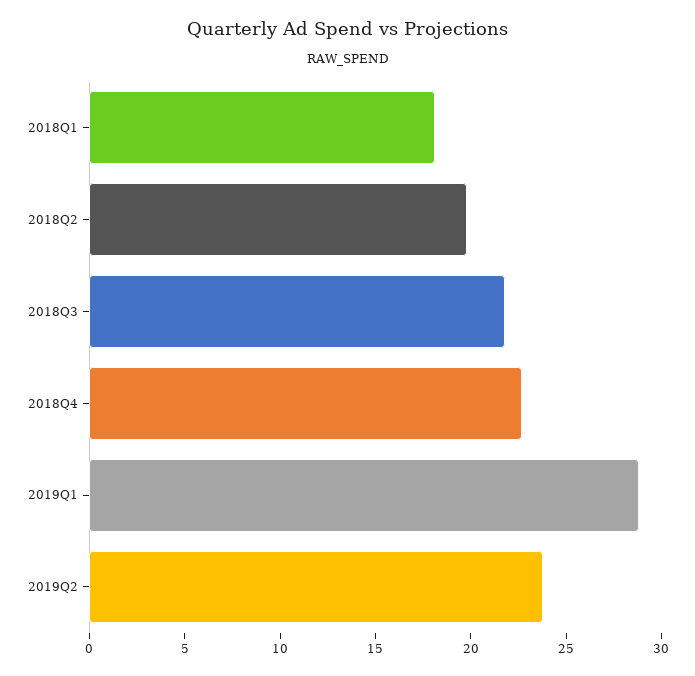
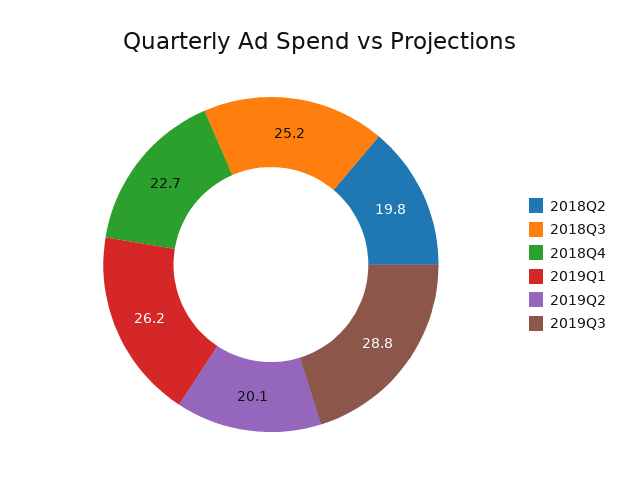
2018Q1: 18 -> none
2018Q3: 22 -> 25.2
2019Q1: 29 -> 26.2
2019Q2: 24 -> 20.1
2019Q3: none -> 28.8

